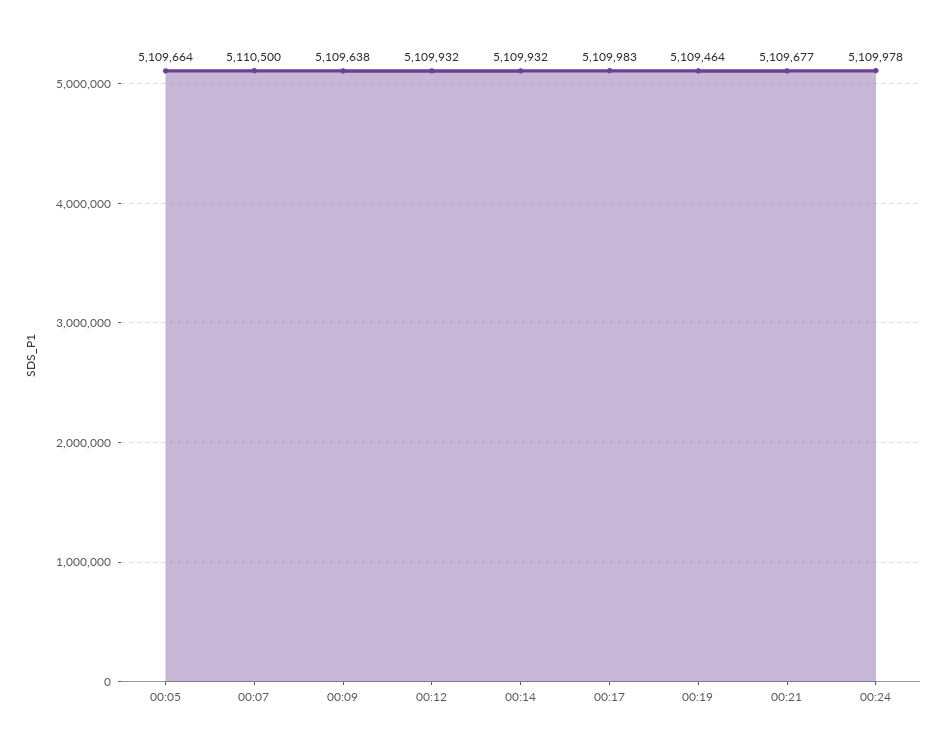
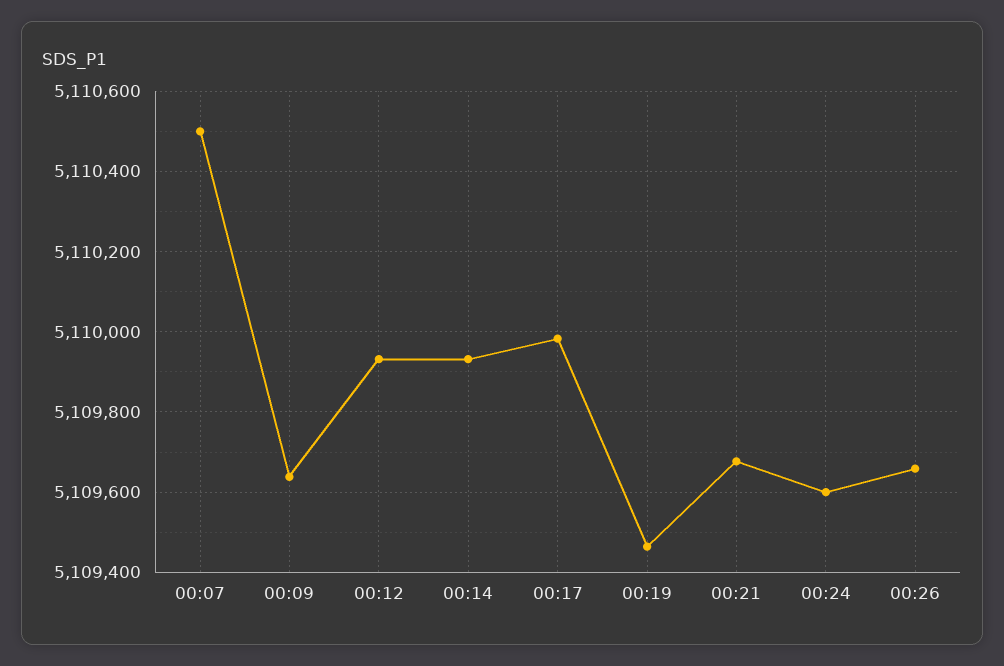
00:05: 5109664 -> none
00:24: 5109978 -> 5109600
00:26: none -> 5109660

